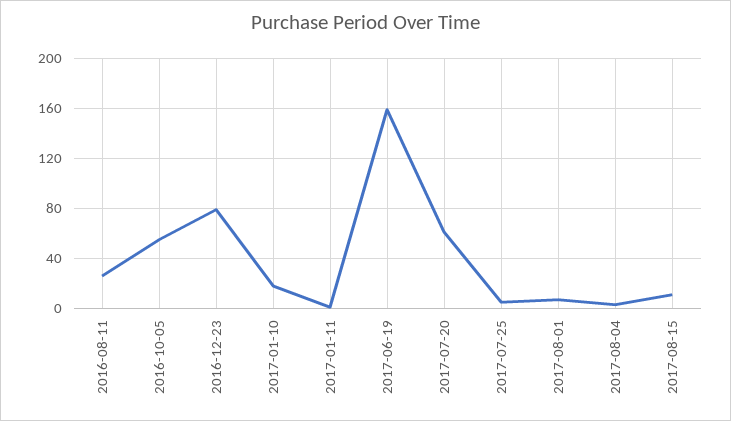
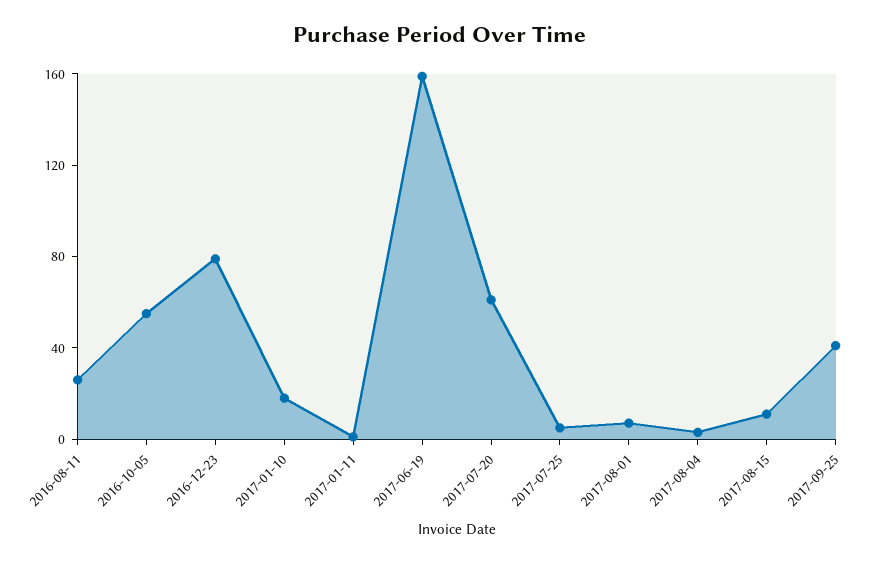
2017-09-25: none -> 40

